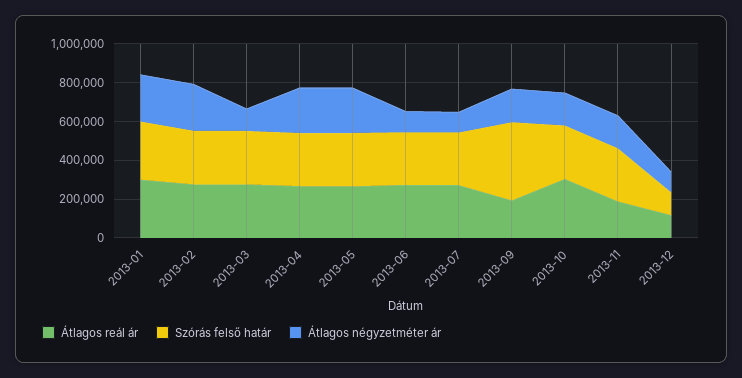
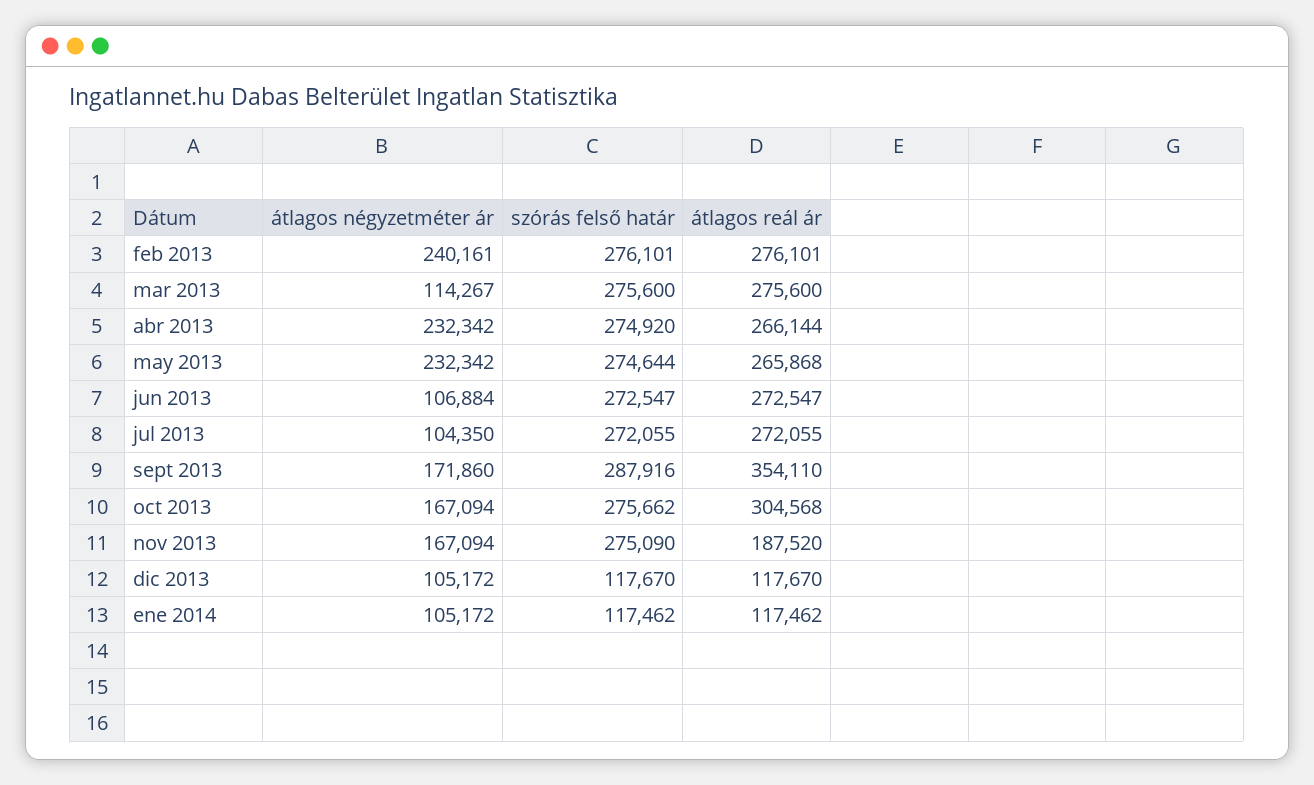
Átlagos reál ár, 2013-01: 300000 -> none
Szórás felső határ, 2013-01: 300000 -> none
Átlagos négyzetméter ár, 2013-01: 250000 -> none
Átlagos reál ár, 2013-09: 200000 -> 354110
Szórás felső határ, 2013-09: 400000 -> 287916
Átlagos négyzetméter ár, ene 2014: none -> 105172
Szórás felső határ, ene 2014: none -> 117462
Átlagos reál ár, ene 2014: none -> 117462

